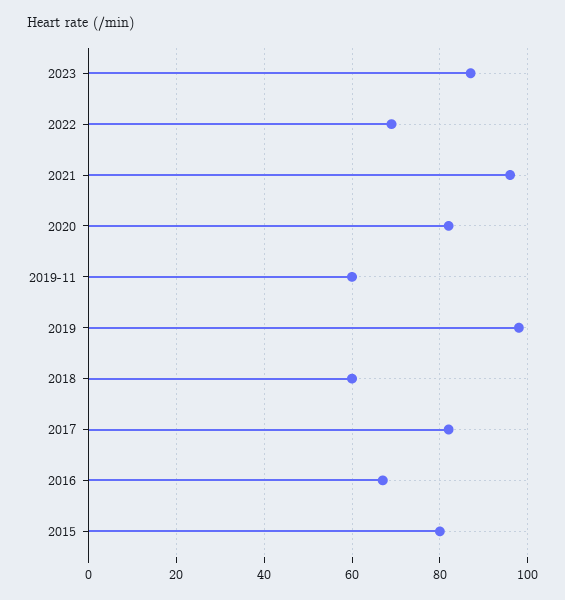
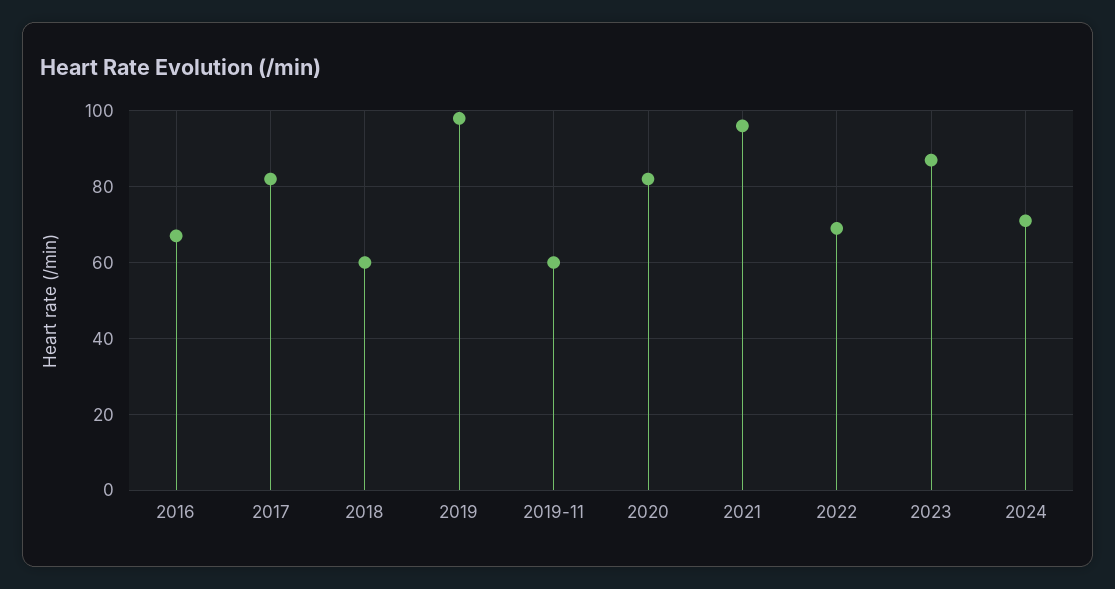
2015: 80 -> none
2024: none -> 70

